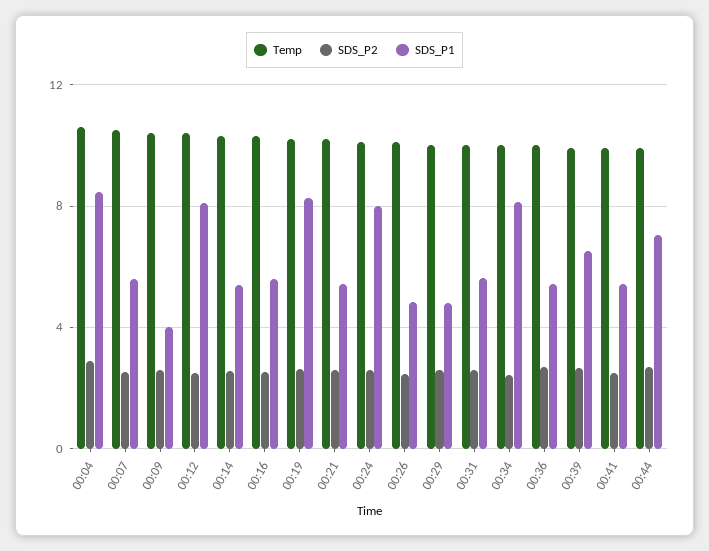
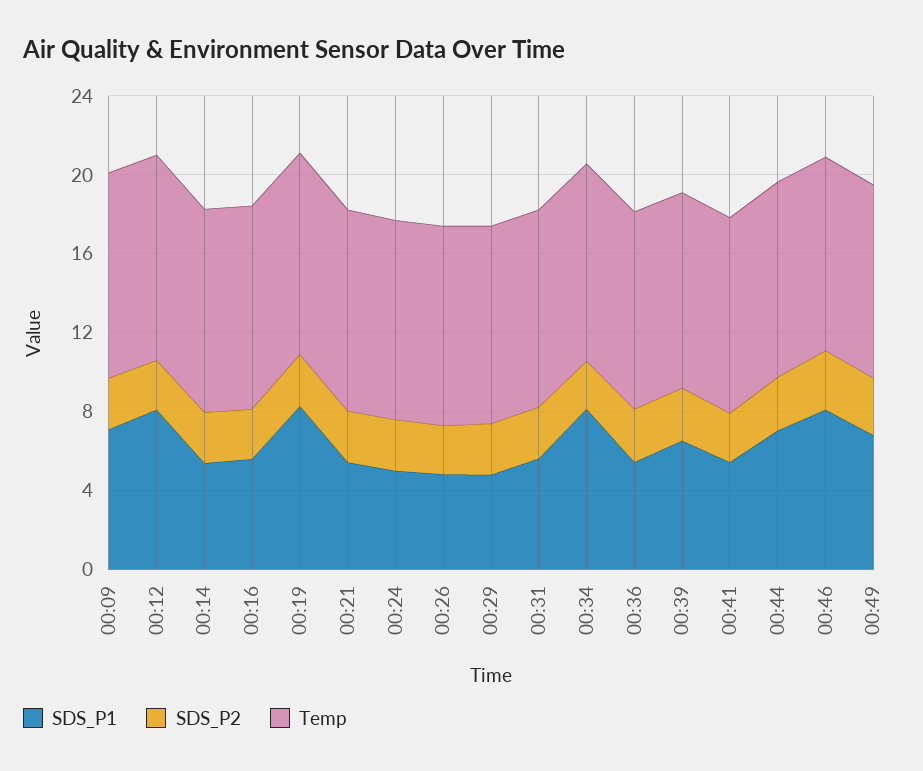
Temp, 00:04: 10.5 -> none
SDS_P2, 00:04: 3 -> none
SDS_P1, 00:04: 8.5 -> none
Temp, 00:07: 10.5 -> none
SDS_P2, 00:07: 2.5 -> none
SDS_P1, 00:07: 5.5 -> none
SDS_P1, 00:09: 4 -> 7
SDS_P1, 00:24: 8 -> 5
SDS_P1, 00:46: none -> 8
SDS_P2, 00:46: none -> 3
Temp, 00:46: none -> 10
SDS_P1, 00:49: none -> 7
SDS_P2, 00:49: none -> 3
Temp, 00:49: none -> 10

